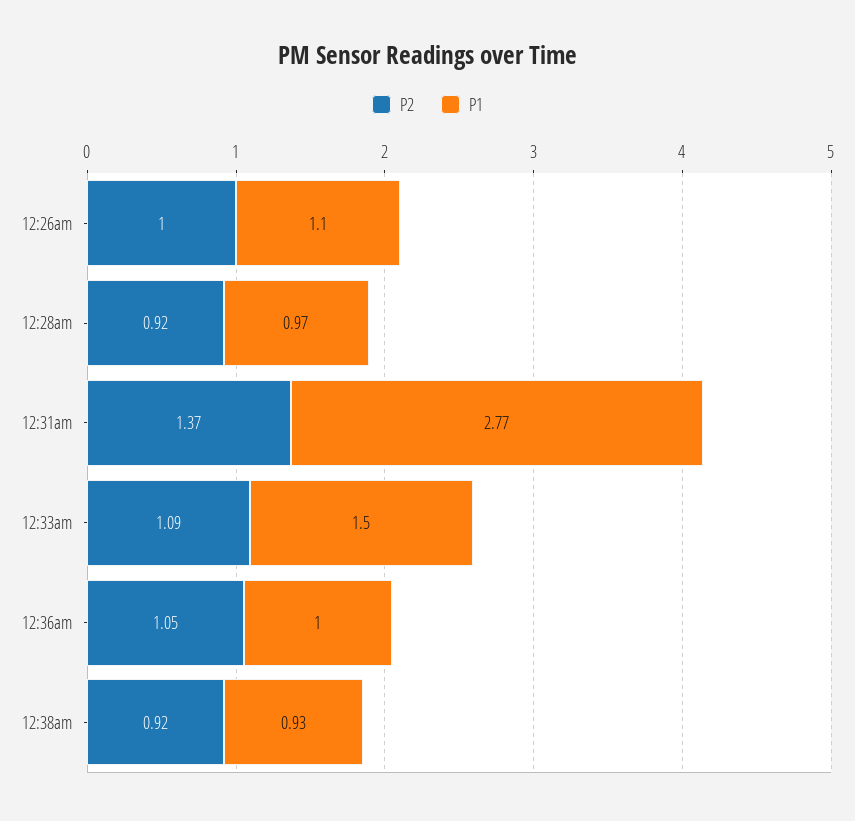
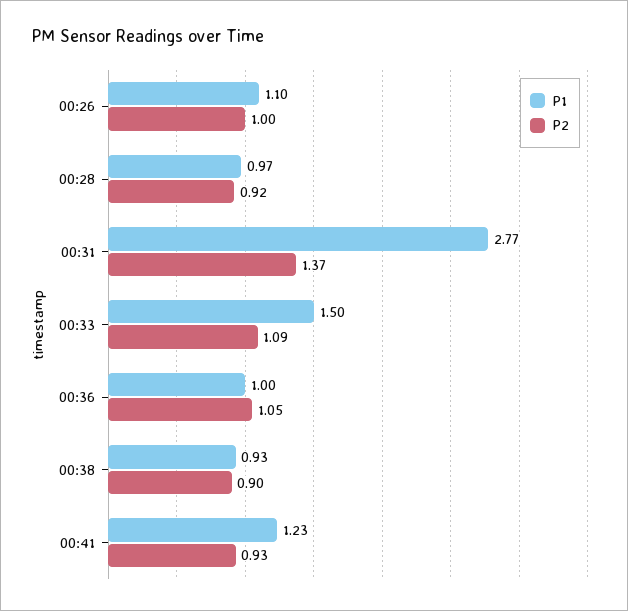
P2, 12:38am: 0.92 -> 0.9
P1, 00:41: none -> 1.23
P2, 00:41: none -> 0.93

